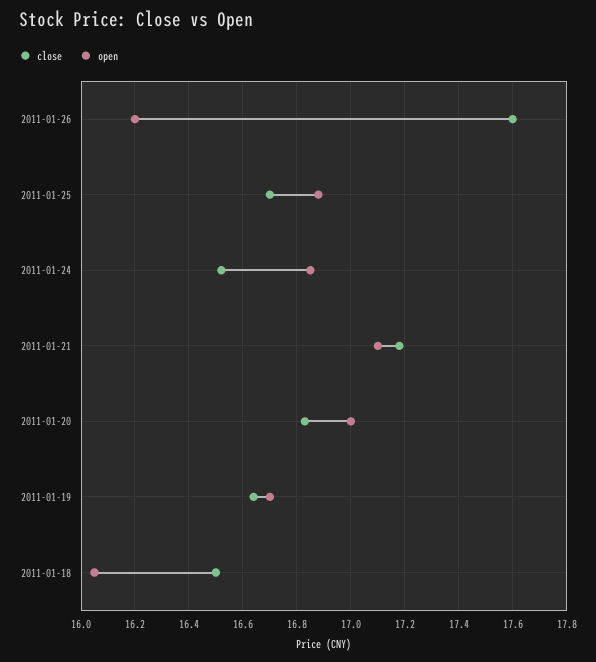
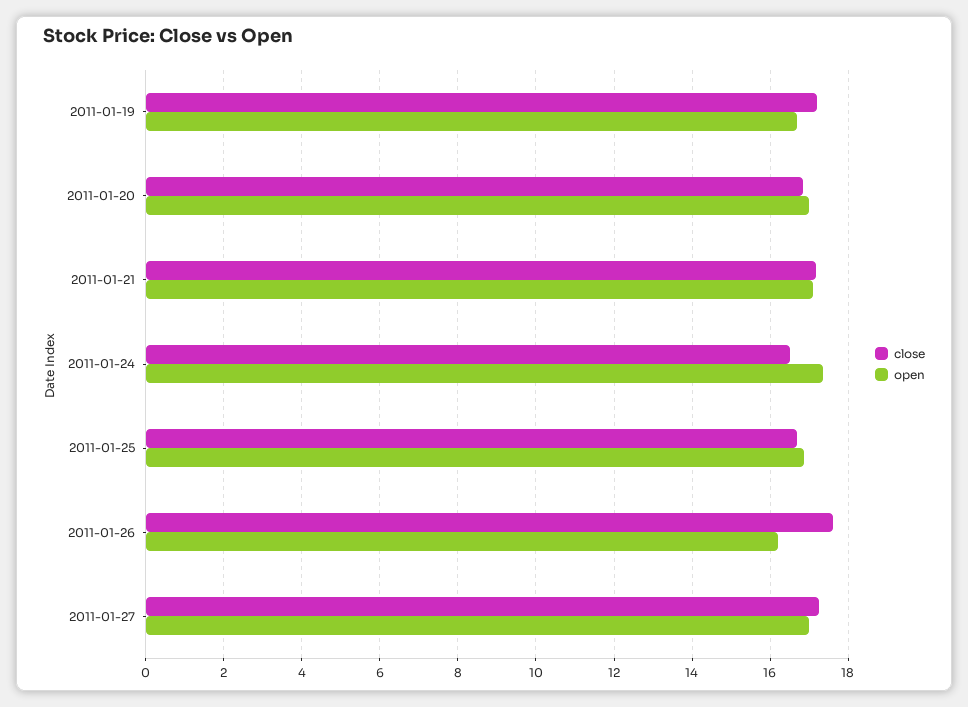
open, 2011-01-24: 16.85 -> 17.4
close, 2011-01-19: 16.65 -> 17.2
close, 2011-01-18: 16.5 -> none
open, 2011-01-18: 16.05 -> none
close, 2011-01-27: none -> 17.2
open, 2011-01-27: none -> 17

